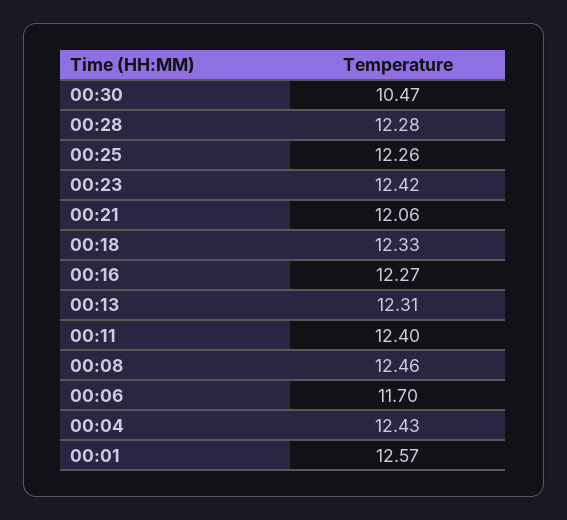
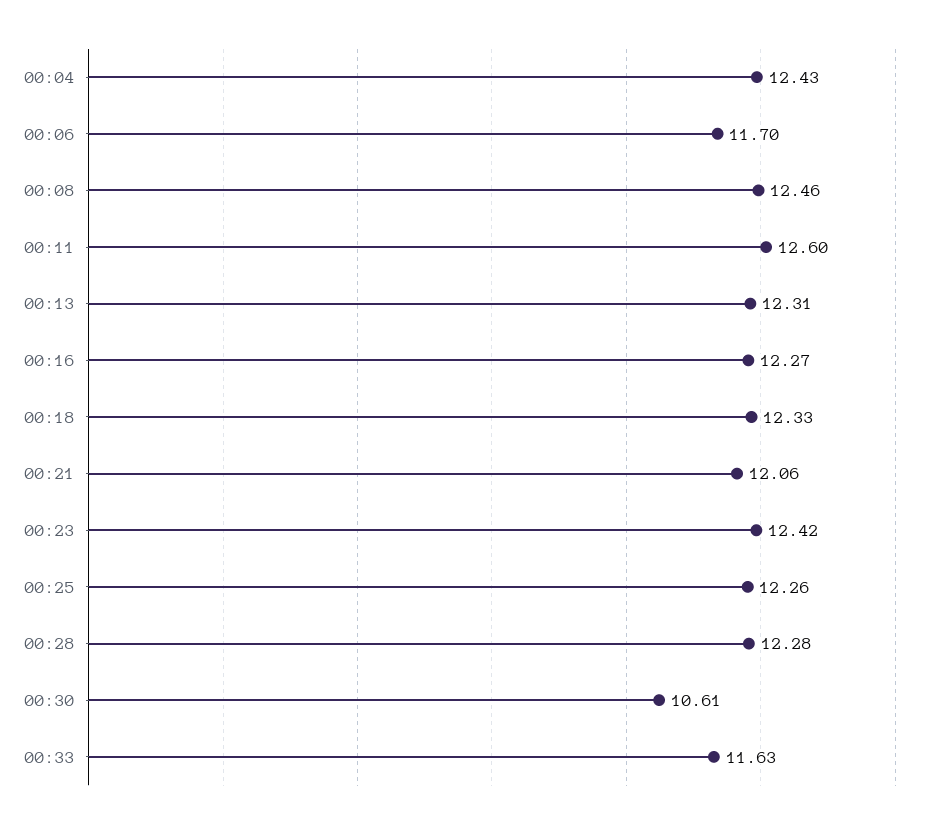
00:30: 10.47 -> 10.61
00:11: 12.4 -> 12.6
00:01: 12.57 -> none
00:33: none -> 11.63

